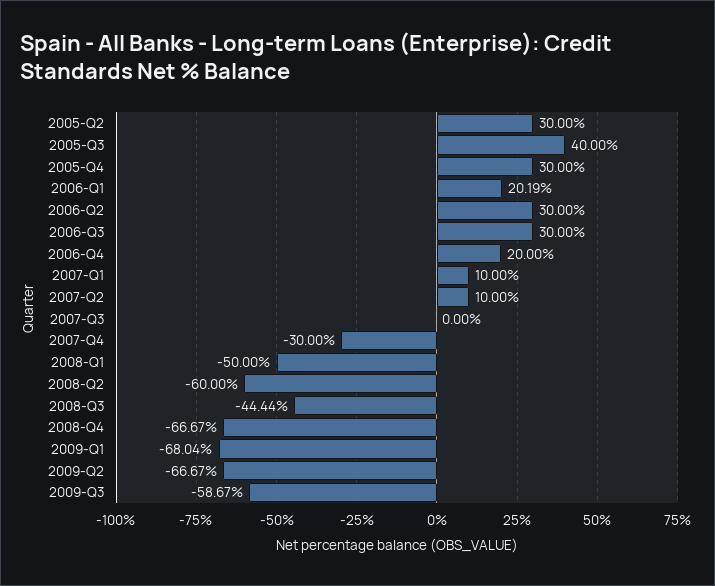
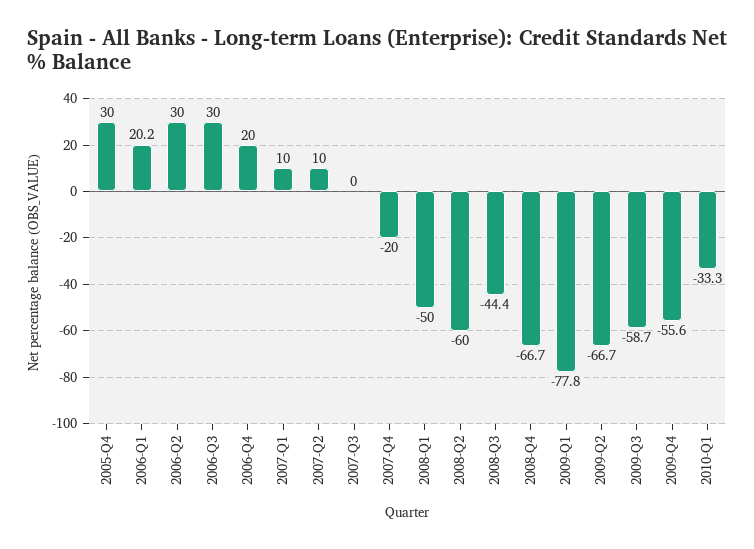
2005-Q2: 30 -> none
2005-Q3: 40 -> none
2007-Q4: -30 -> -20
2009-Q1: -68.04 -> -77.8
2009-Q4: none -> -55.6
2010-Q1: none -> -33.3

